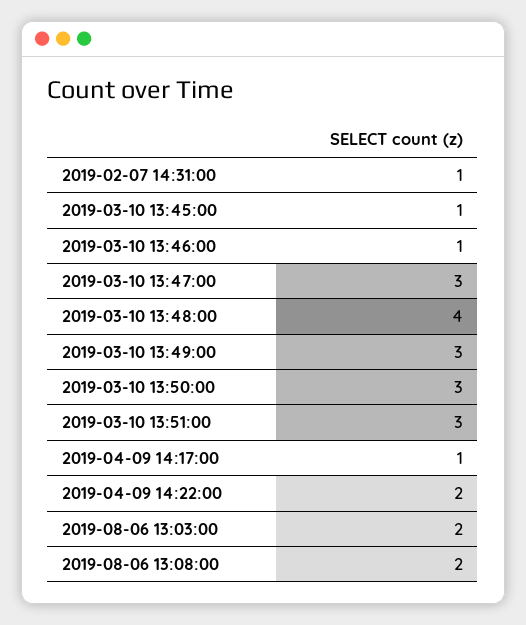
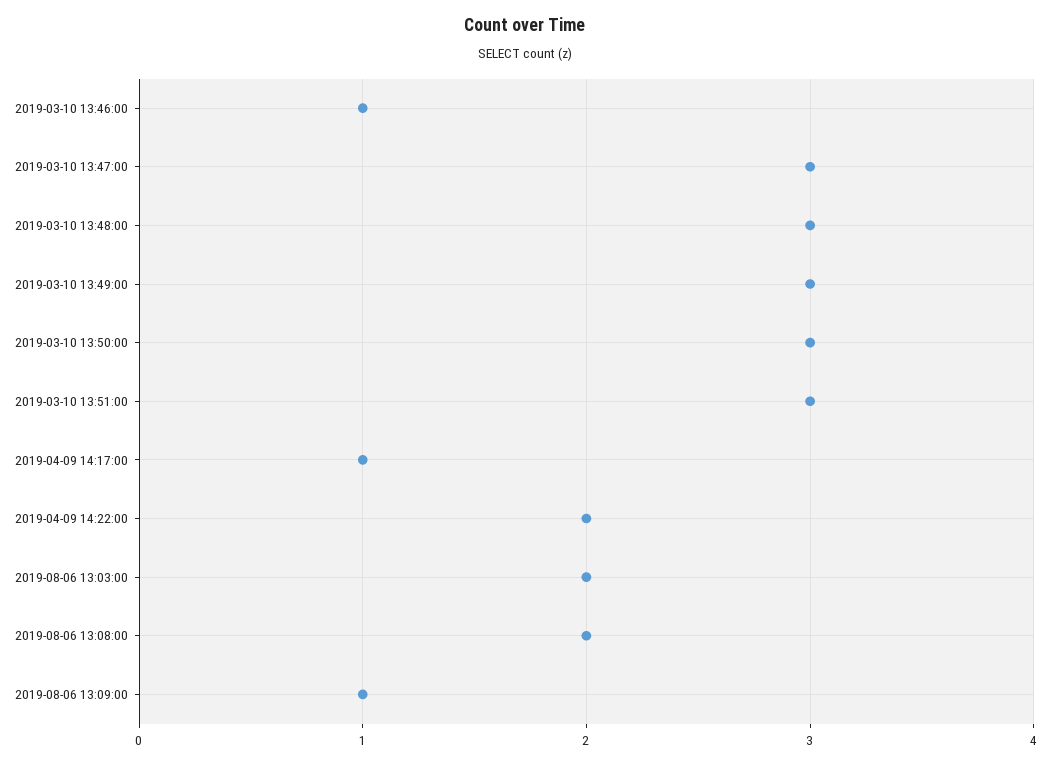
2019-02-07 14:31:00: 1 -> none
2019-03-10 13:45:00: 1 -> none
2019-03-10 13:48:00: 4 -> 3
2019-08-06 13:09:00: none -> 1

